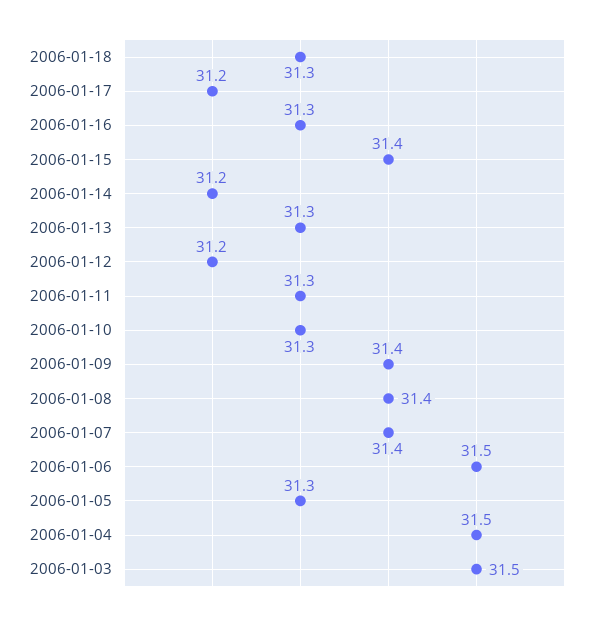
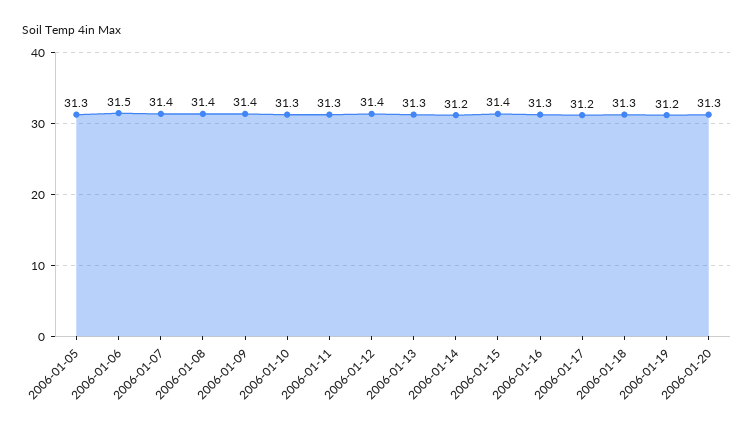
2006-01-12: 31.2 -> 31.4
2006-01-04: 31.5 -> none
2006-01-03: 31.5 -> none
2006-01-19: none -> 31.2
2006-01-20: none -> 31.3

